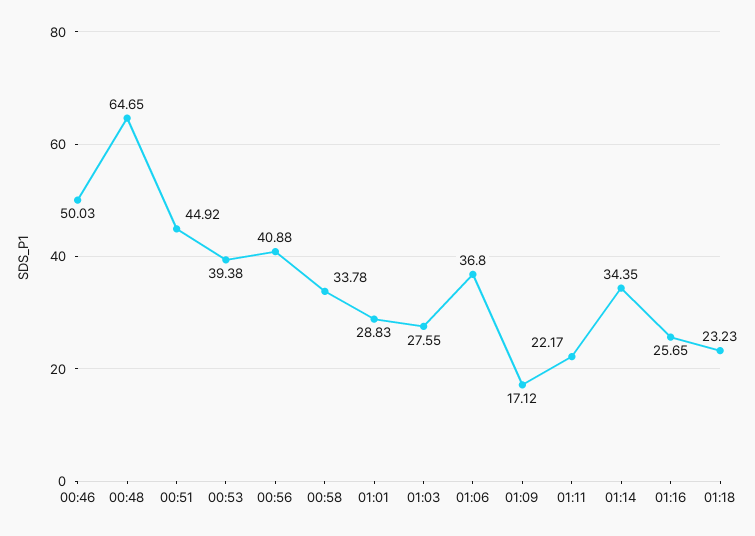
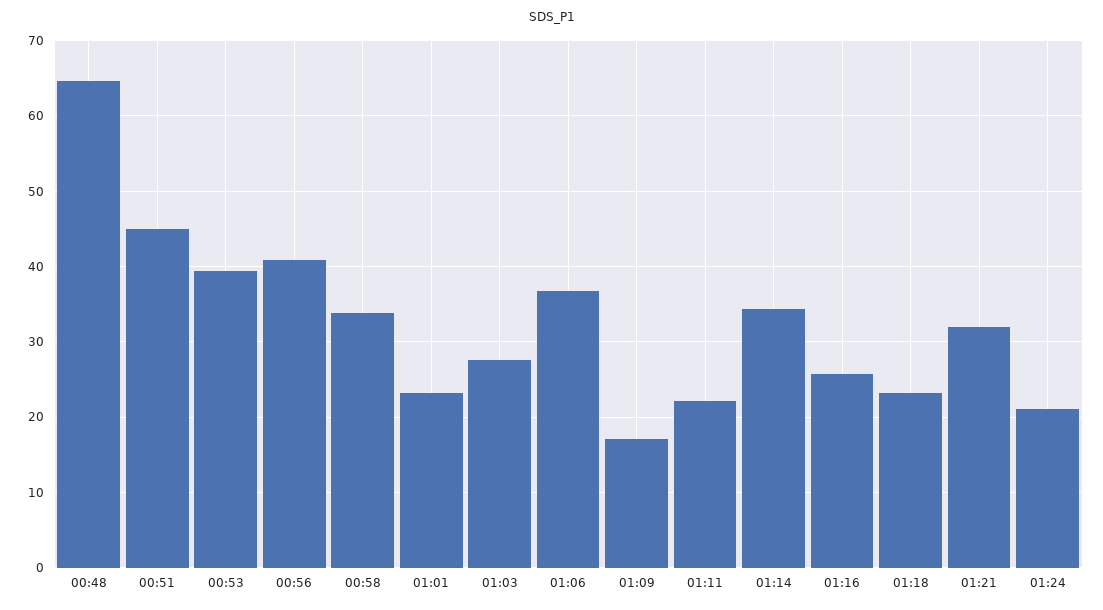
00:46: 50.03 -> none
01:01: 28.83 -> 23
01:21: none -> 32
01:24: none -> 21

